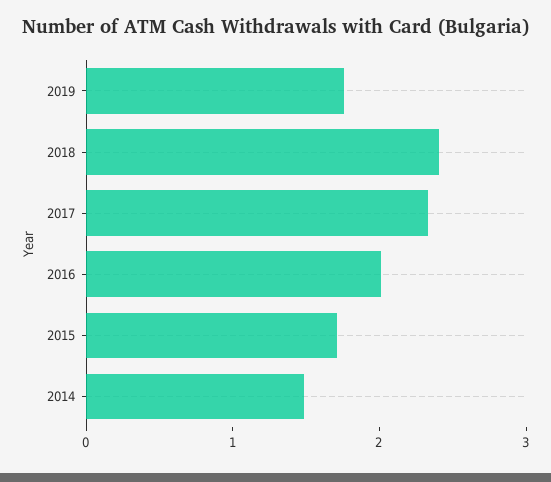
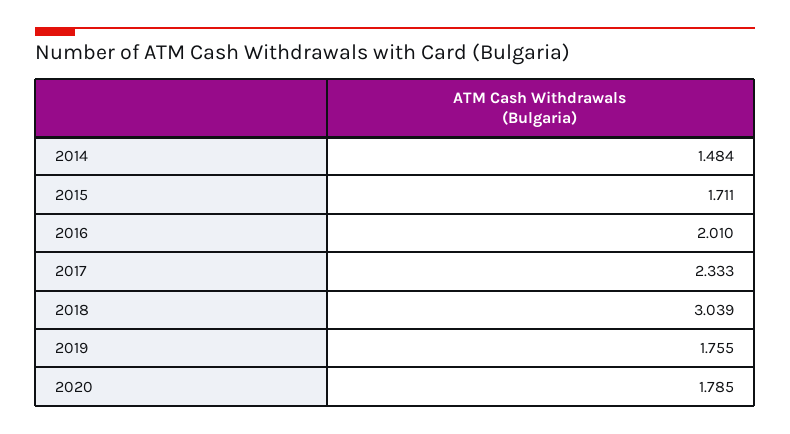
2018: 2.4 -> 3.039
2020: none -> 1.785

